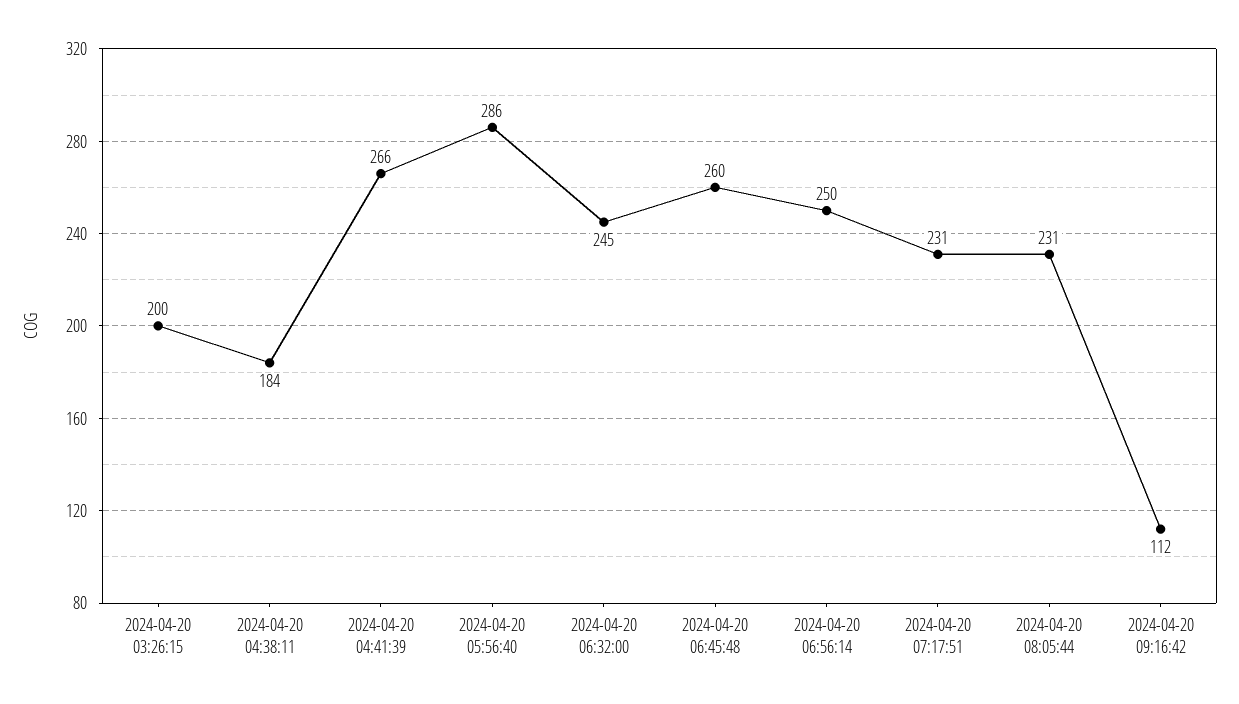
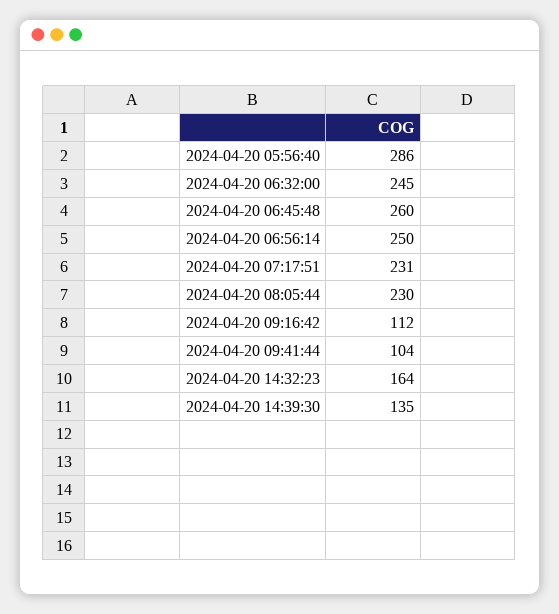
2024-04-20 03:26:15: 200 -> none
2024-04-20 04:38:11: 184 -> none
2024-04-20 04:41:39: 266 -> none
2024-04-20 08:05:44: 231 -> 230
2024-04-20 09:41:44: none -> 104
2024-04-20 14:32:23: none -> 164
2024-04-20 14:39:30: none -> 135

